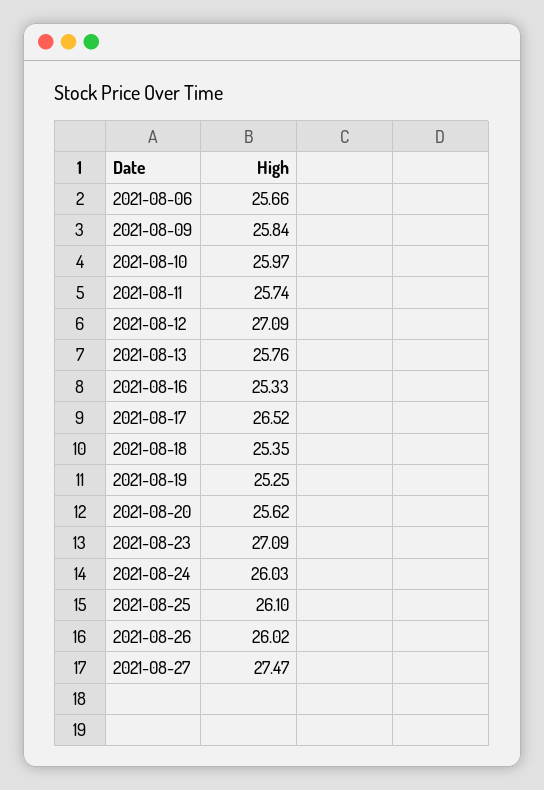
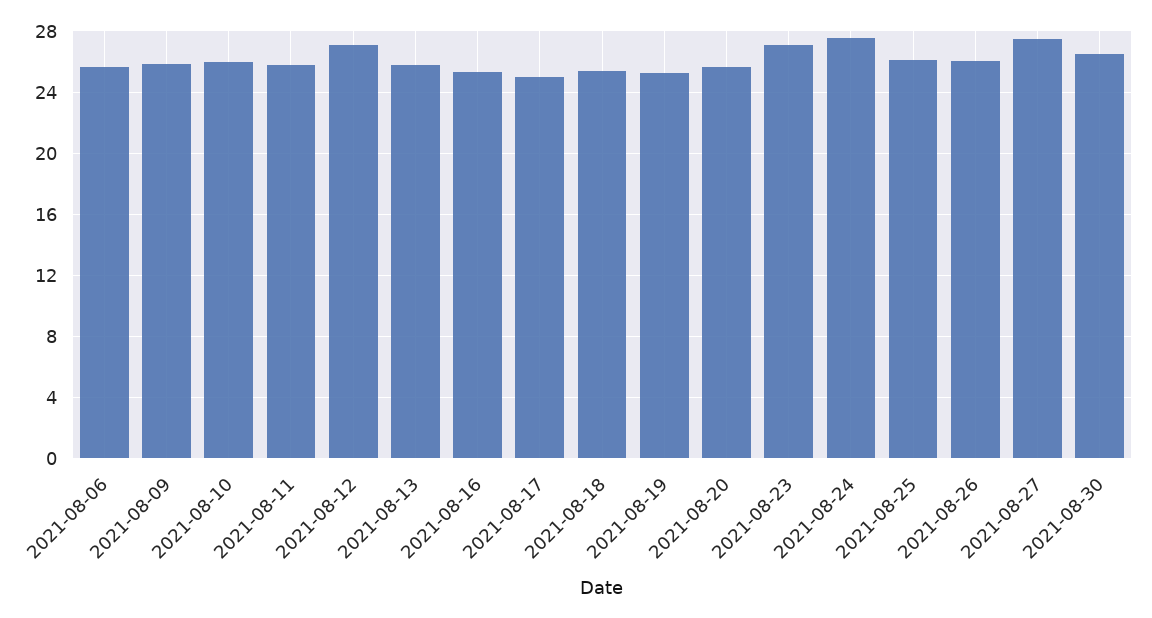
2021-08-17: 26.52 -> 25
2021-08-24: 26.03 -> 27.5
2021-08-30: none -> 26.5

